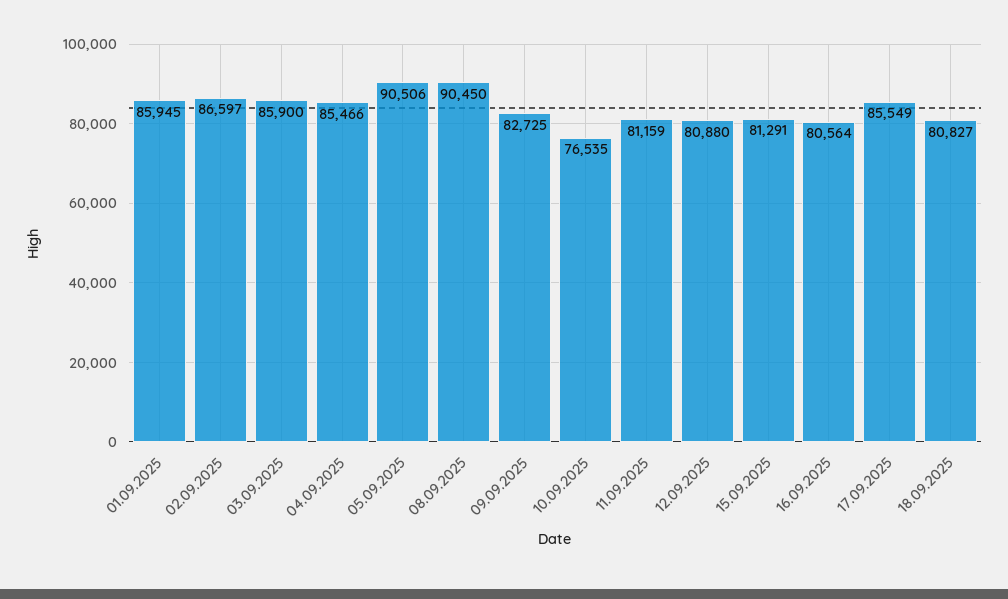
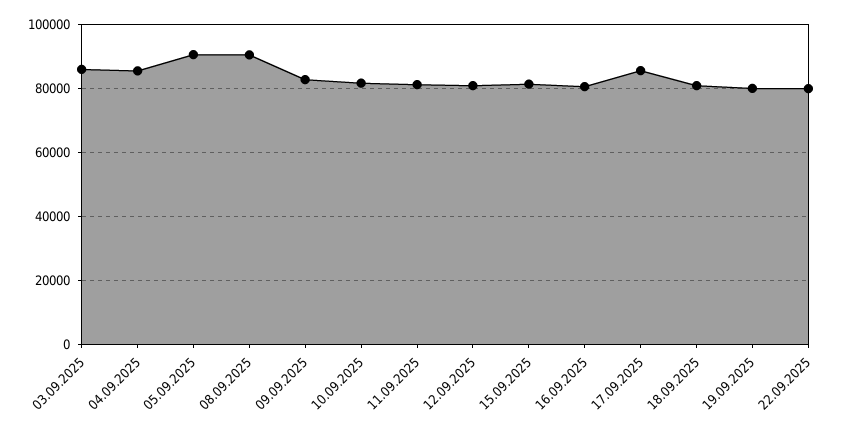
01.09.2025: 85945 -> none
02.09.2025: 86597 -> none
10.09.2025: 76535 -> 82000
19.09.2025: none -> 80000
22.09.2025: none -> 80000

